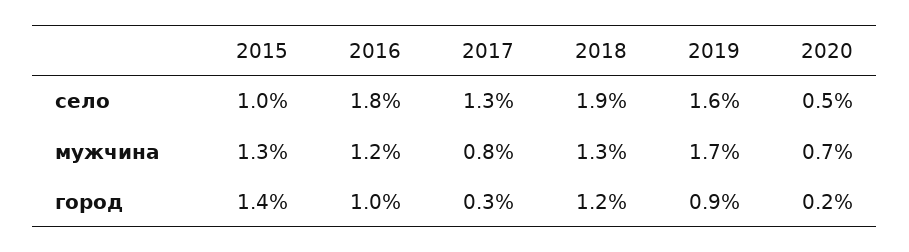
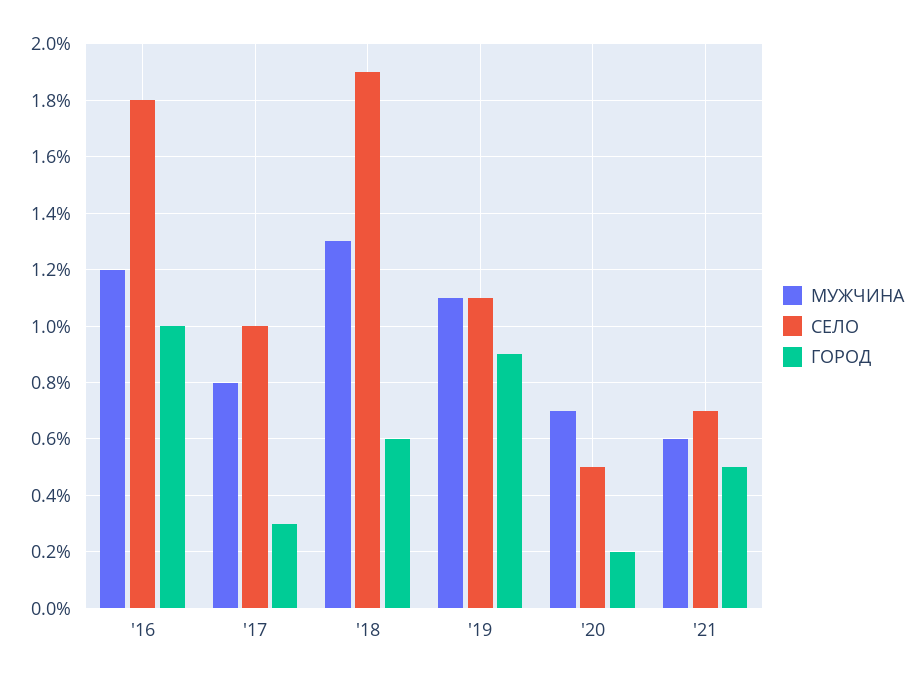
село, 2015: 1 -> none
село, 2017: 1.3 -> 1
село, 2019: 1.6 -> 1.1
мужчина, 2015: 1.3 -> none
мужчина, 2019: 1.7 -> 1.1
город, 2015: 1.4 -> none
город, 2018: 1.2 -> 0.6
мужчина, '21: none -> 0.6
село, '21: none -> 0.7
город, '21: none -> 0.5

